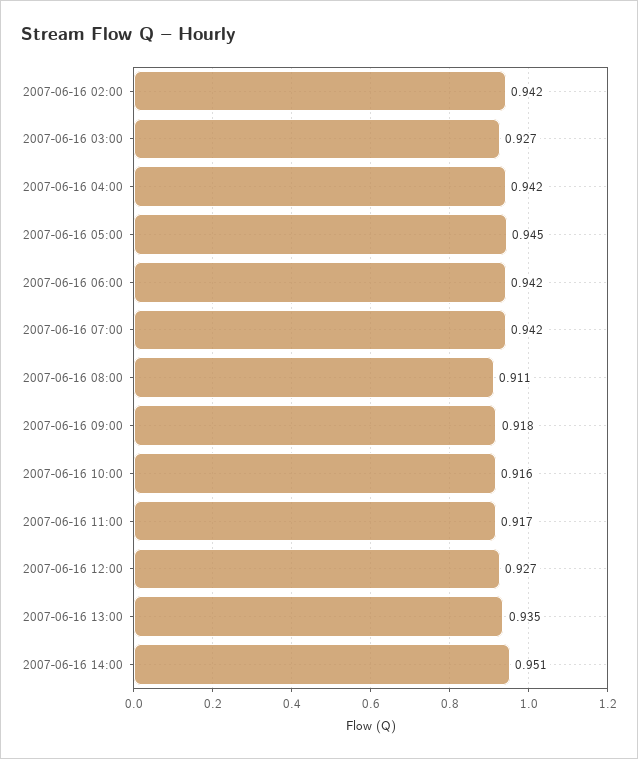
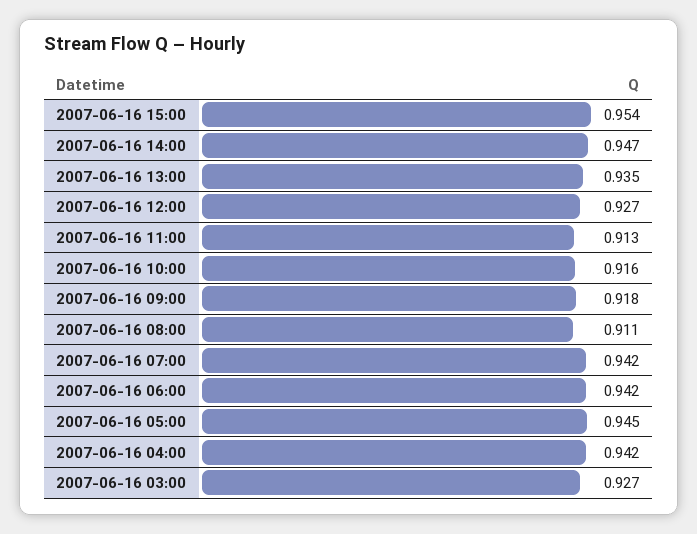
2007-06-16 02:00: 0.942 -> none
2007-06-16 11:00: 0.917 -> 0.913
2007-06-16 14:00: 0.951 -> 0.947
2007-06-16 15:00: none -> 0.954

